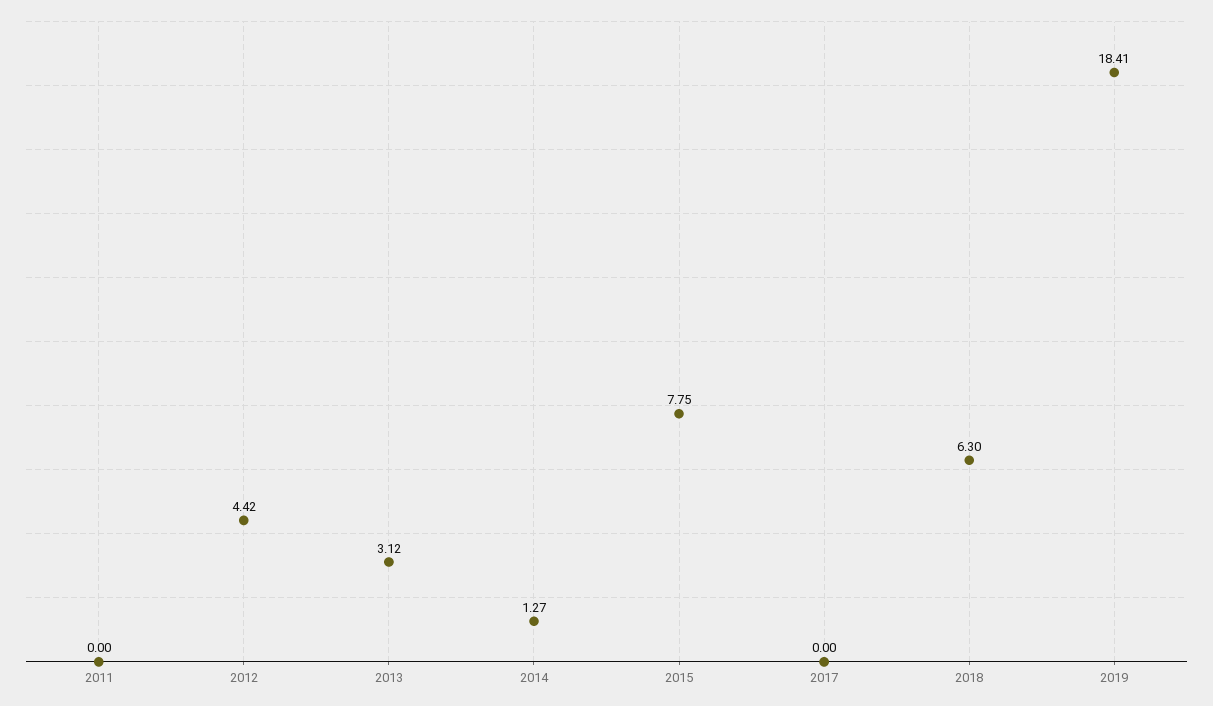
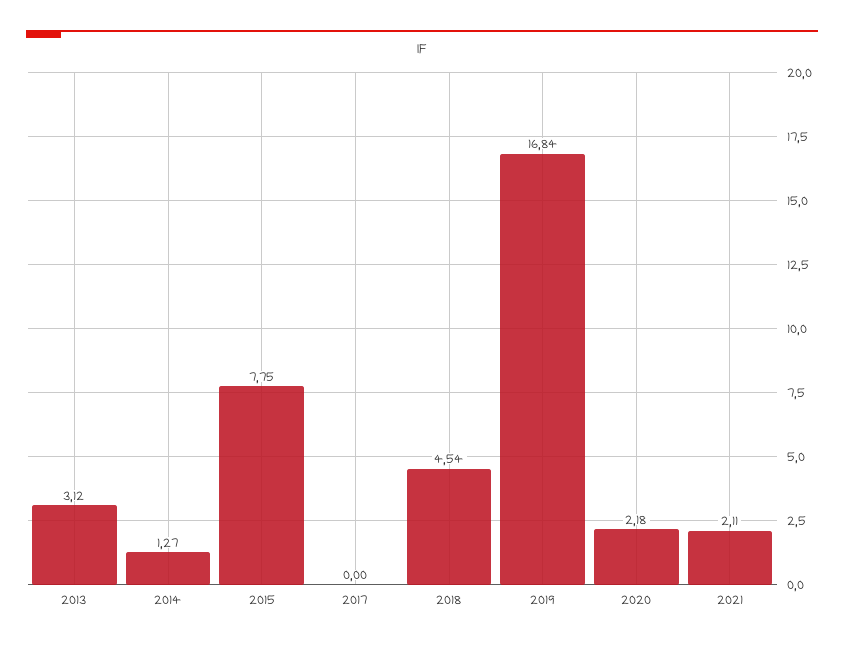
2011: 0 -> none
2012: 4.42 -> none
2018: 6.3 -> 4.54
2019: 18.41 -> 16.84
2020: none -> 2.18
2021: none -> 2.11

